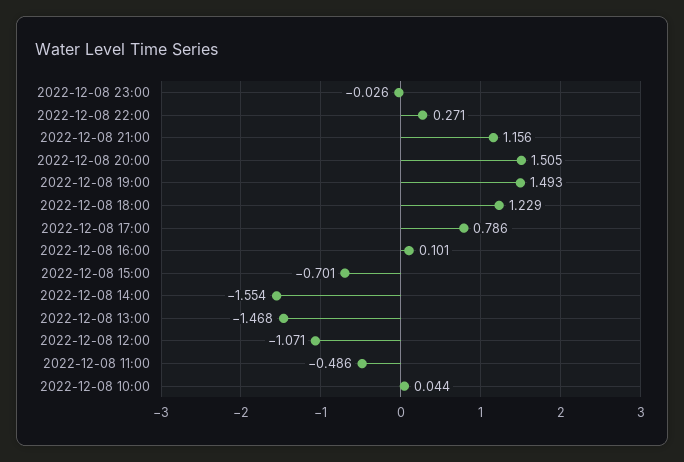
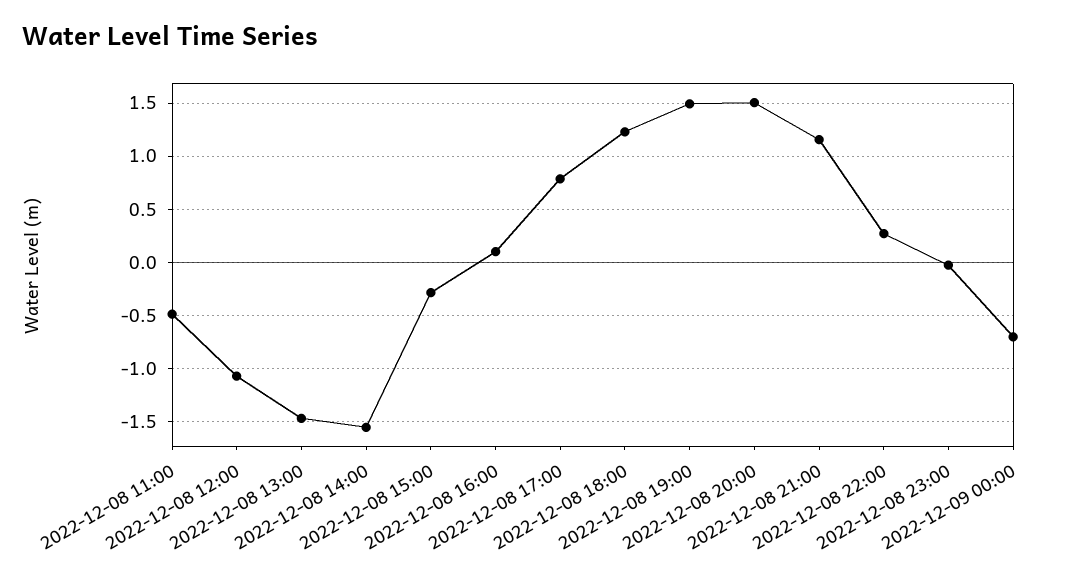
2022-12-08 15:00: -0.701 -> -0.3
2022-12-08 10:00: 0.044 -> none
2022-12-09 00:00: none -> -0.7

